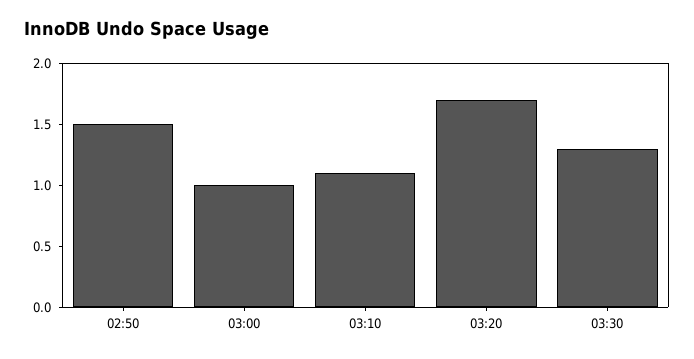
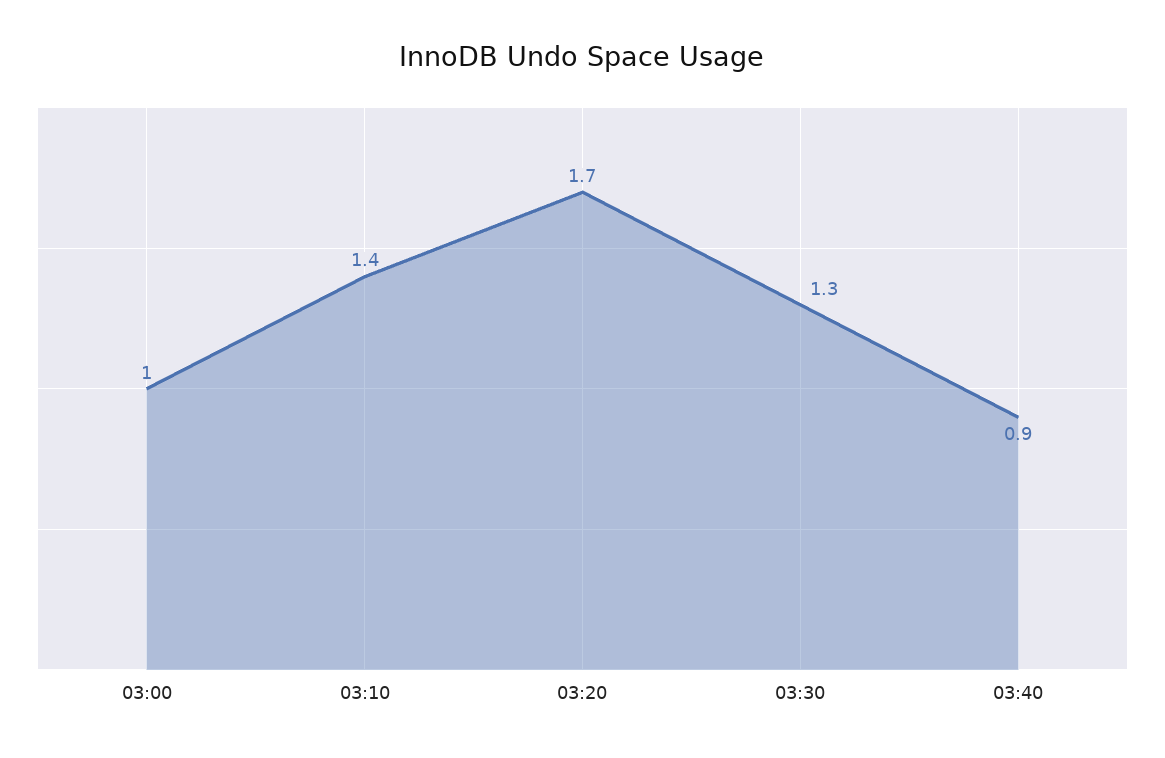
02:50: 1.5 -> none
03:10: 1.1 -> 1.4
03:40: none -> 0.9

